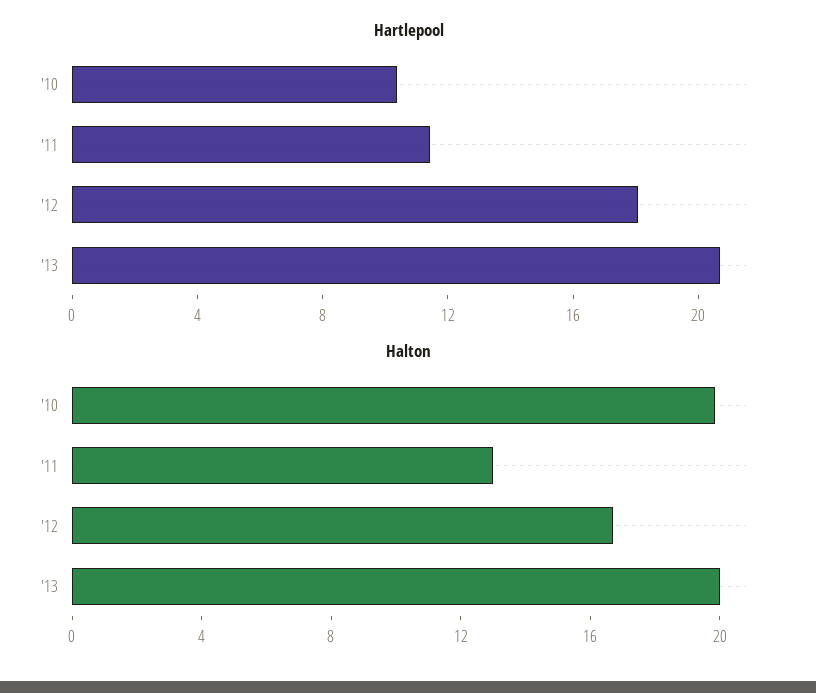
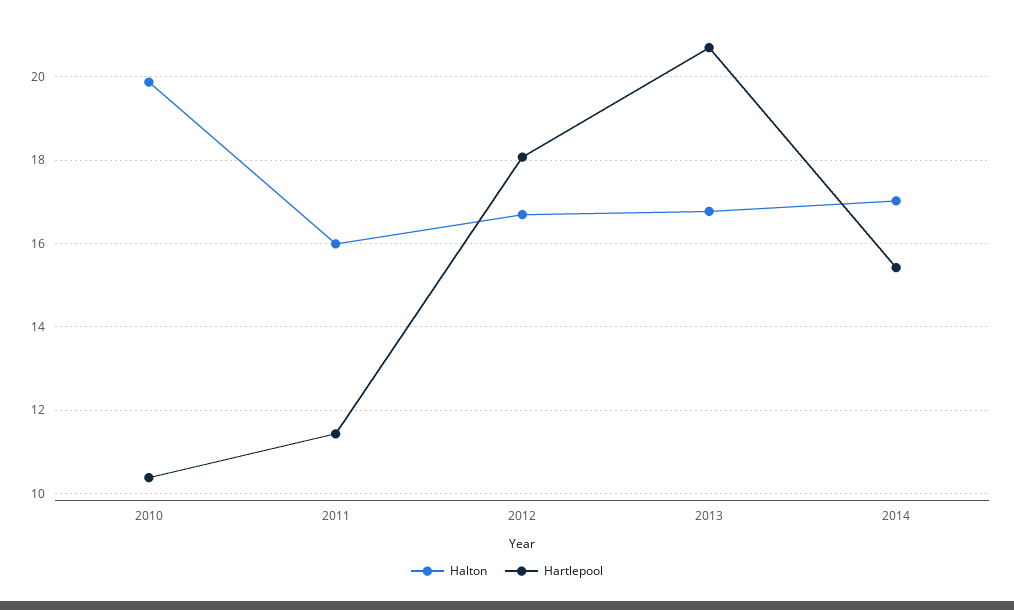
Halton, '11: 13 -> 16
Halton, '13: 20 -> 16.8
Halton, 2014: none -> 17
Hartlepool, 2014: none -> 15.4

